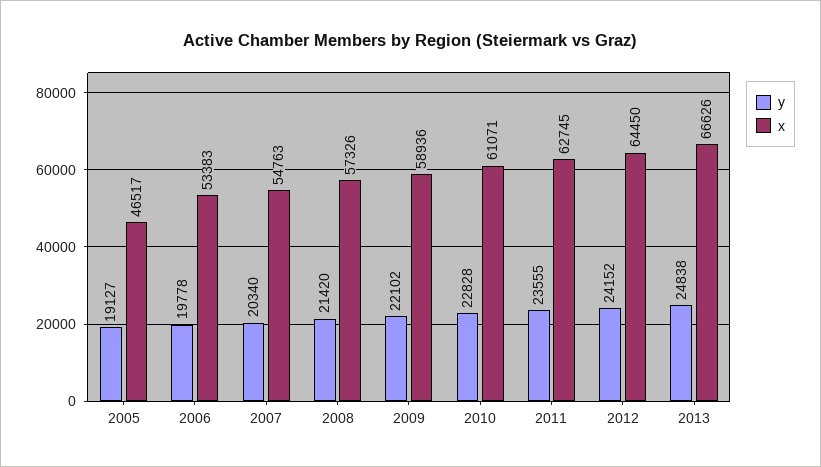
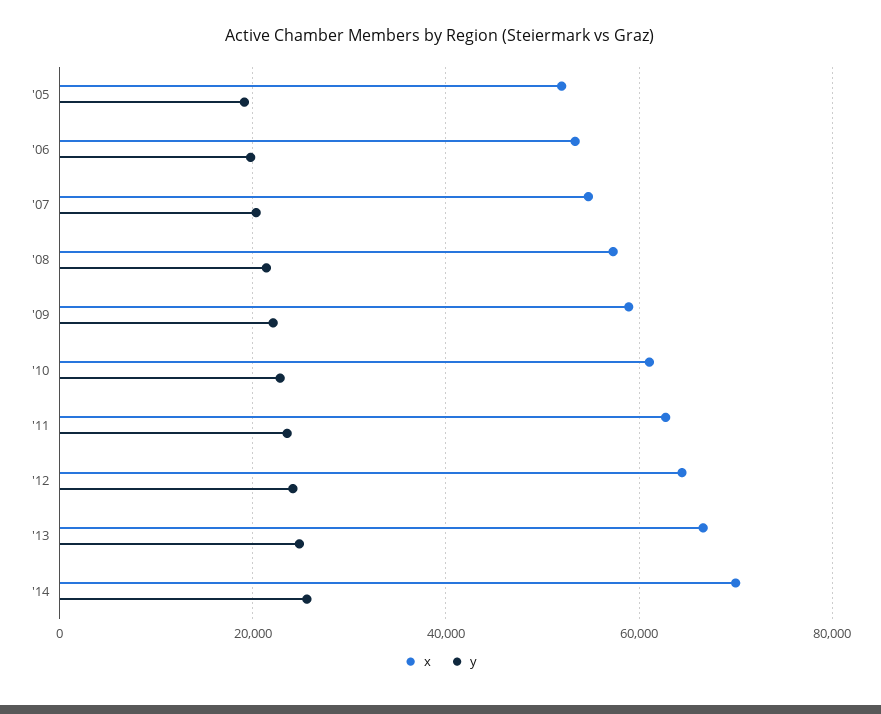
x, 2005: 46517 -> 52000
x, '14: none -> 70000
y, '14: none -> 26000

